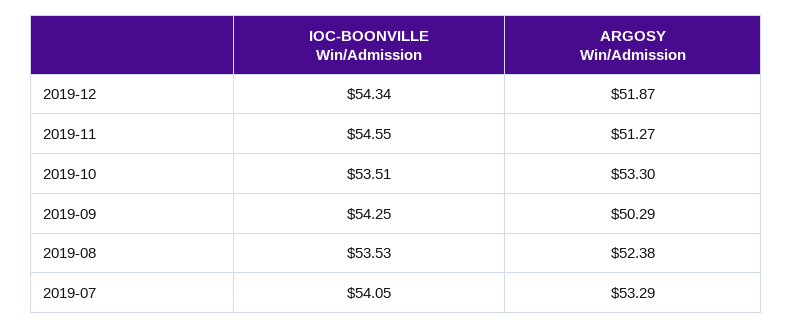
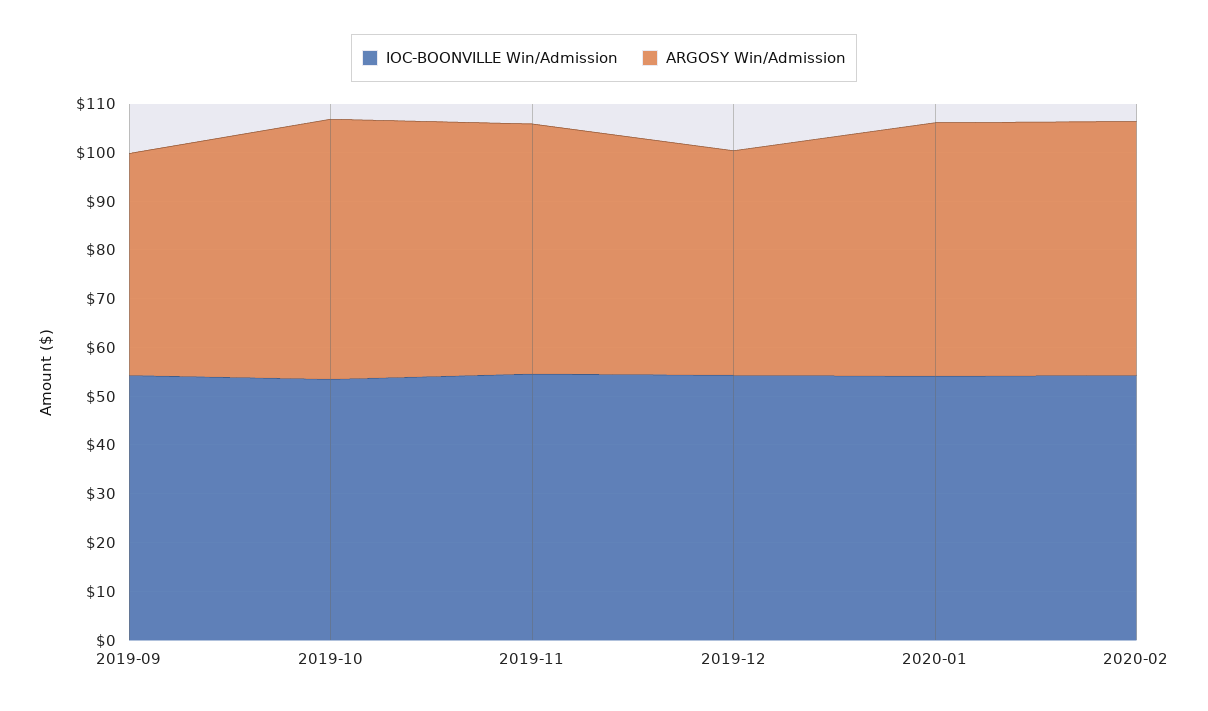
ARGOSY Win/Admission, 2019-12: 51.87 -> 46
ARGOSY Win/Admission, 2019-09: 50.29 -> 46
IOC-BOONVILLE Win/Admission, 2019-08: 53.53 -> none
ARGOSY Win/Admission, 2019-08: 52.38 -> none
IOC-BOONVILLE Win/Admission, 2019-07: 54.05 -> none
ARGOSY Win/Admission, 2019-07: 53.29 -> none
IOC-BOONVILLE Win/Admission, 2020-01: none -> 54
ARGOSY Win/Admission, 2020-01: none -> 52
IOC-BOONVILLE Win/Admission, 2020-02: none -> 54
ARGOSY Win/Admission, 2020-02: none -> 52

